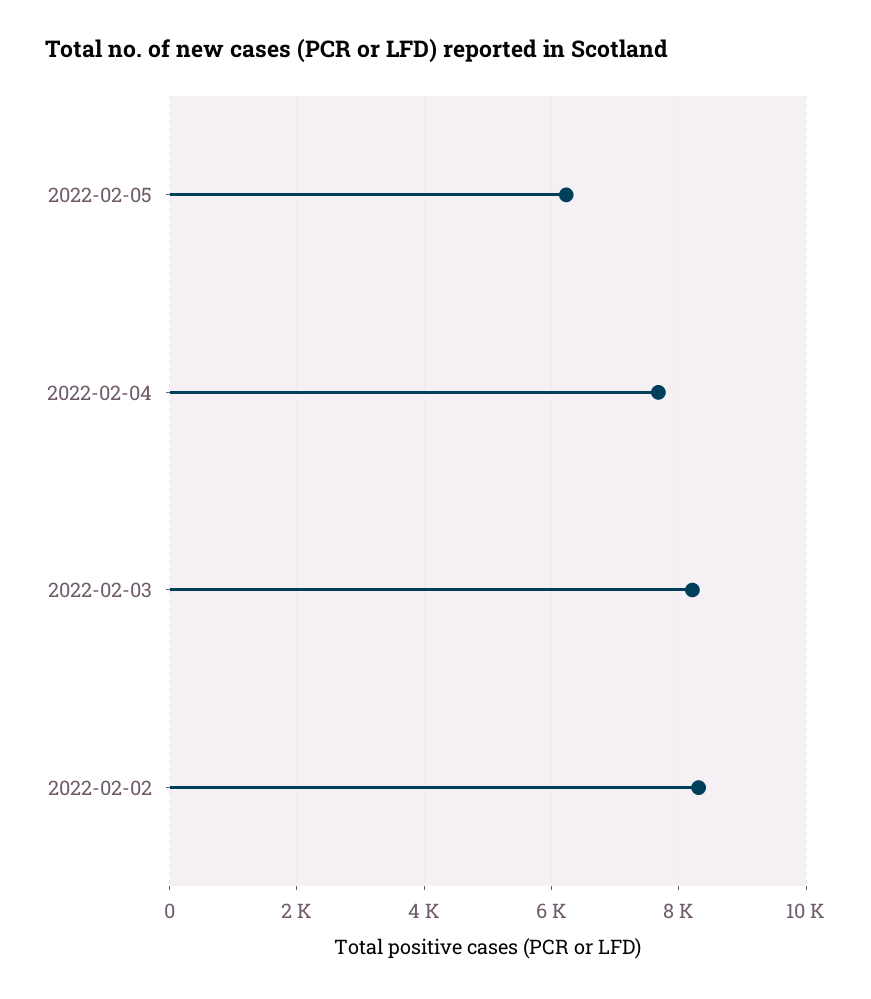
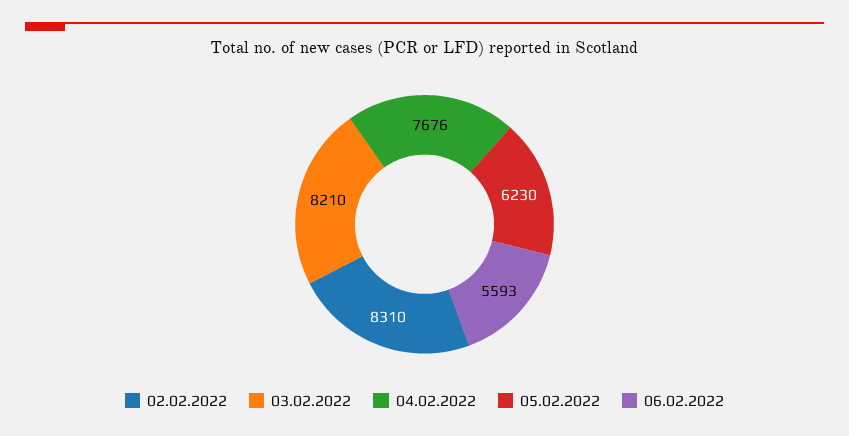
06.02.2022: none -> 5593

